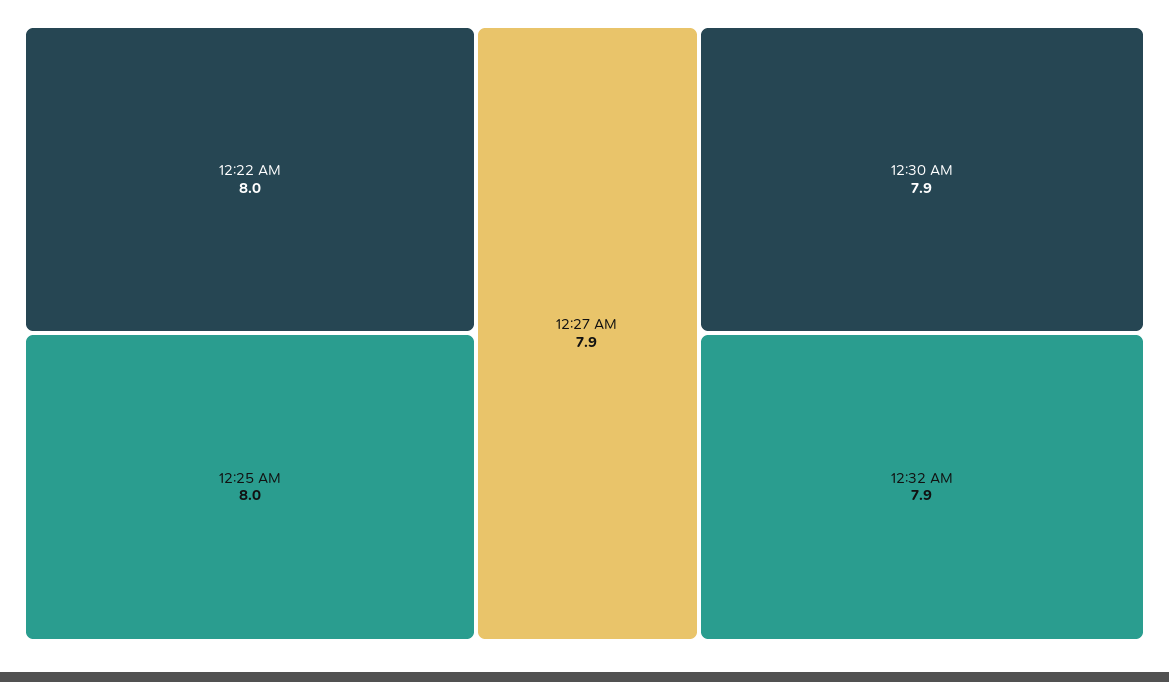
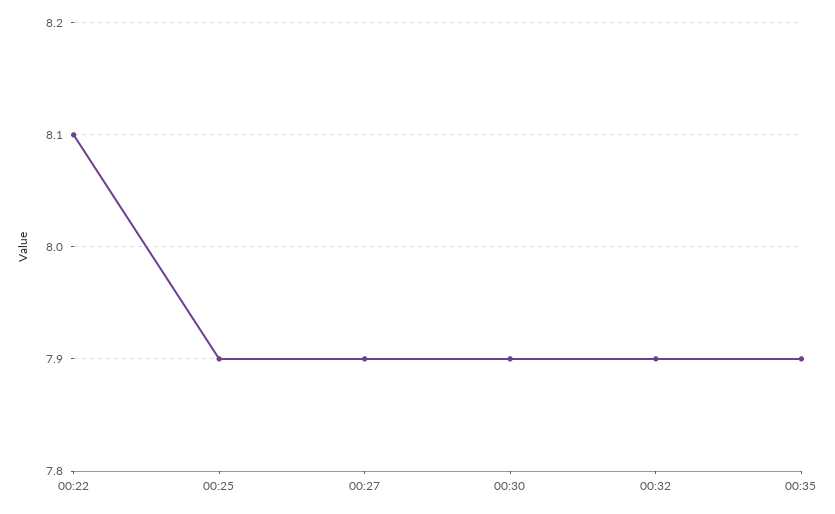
12:22 AM: 8 -> 8.1
12:25 AM: 8 -> 7.9
00:35: none -> 7.9

